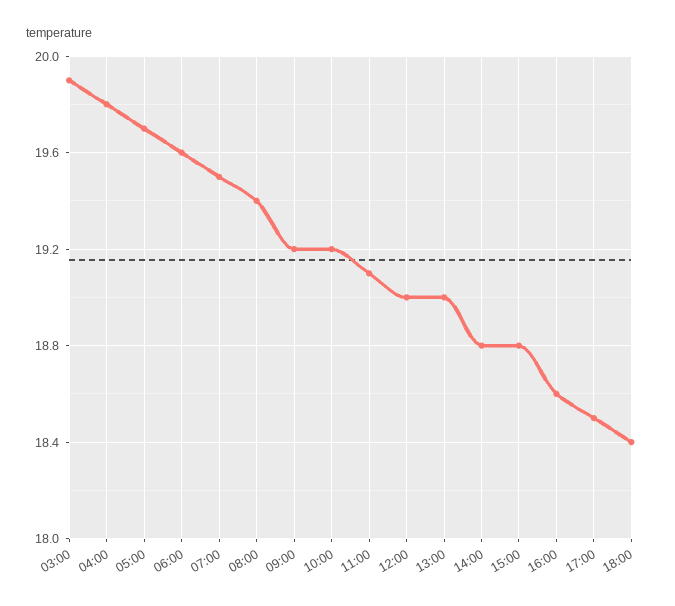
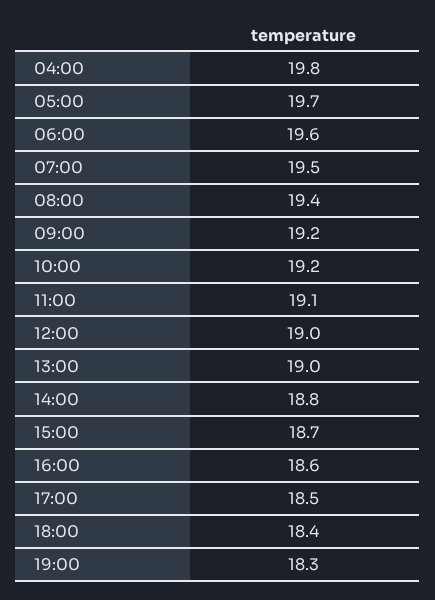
03:00: 19.9 -> none
15:00: 18.8 -> 18.7
19:00: none -> 18.3

